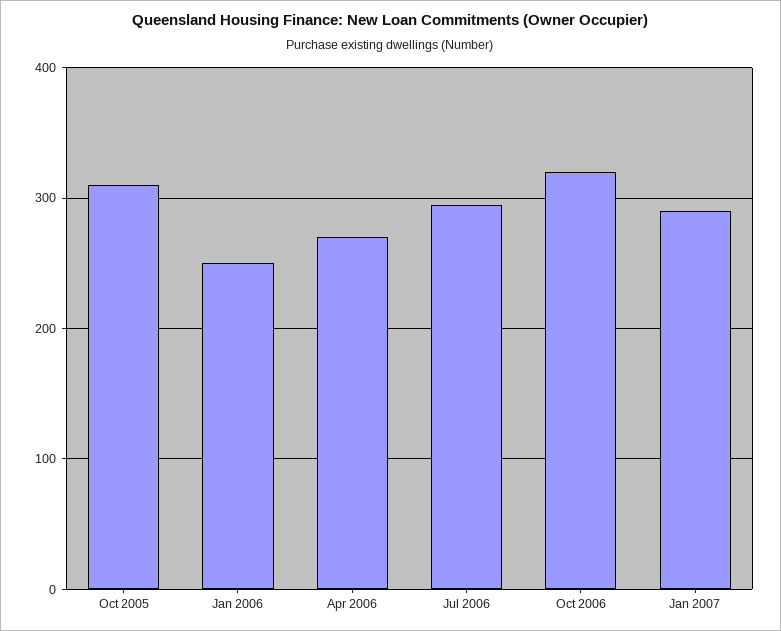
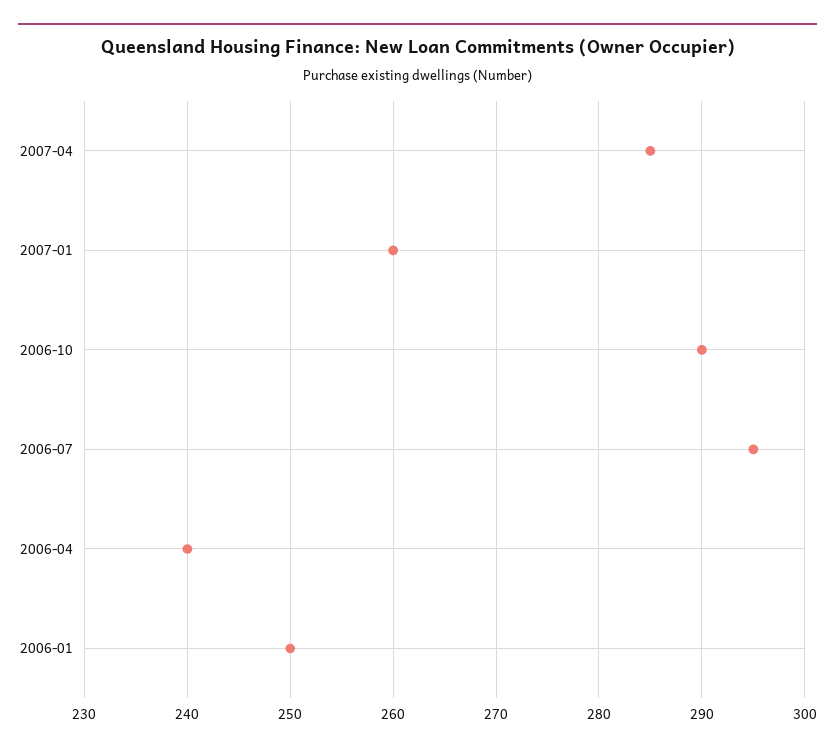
Oct 2005: 310 -> none
Apr 2006: 270 -> 240
Oct 2006: 320 -> 290
Jan 2007: 290 -> 260
2007-04: none -> 285

